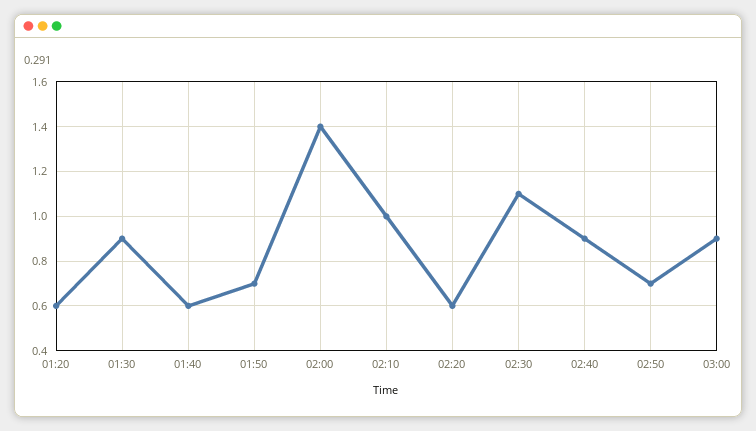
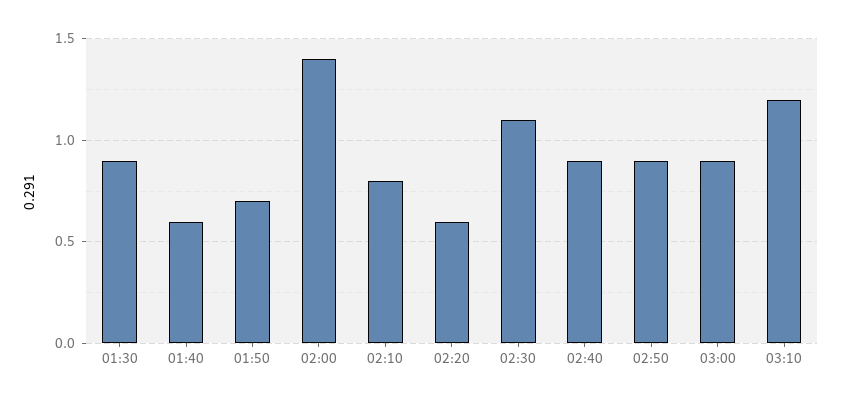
01:20: 0.6 -> none
02:10: 1 -> 0.8
02:50: 0.7 -> 0.9
03:10: none -> 1.2

